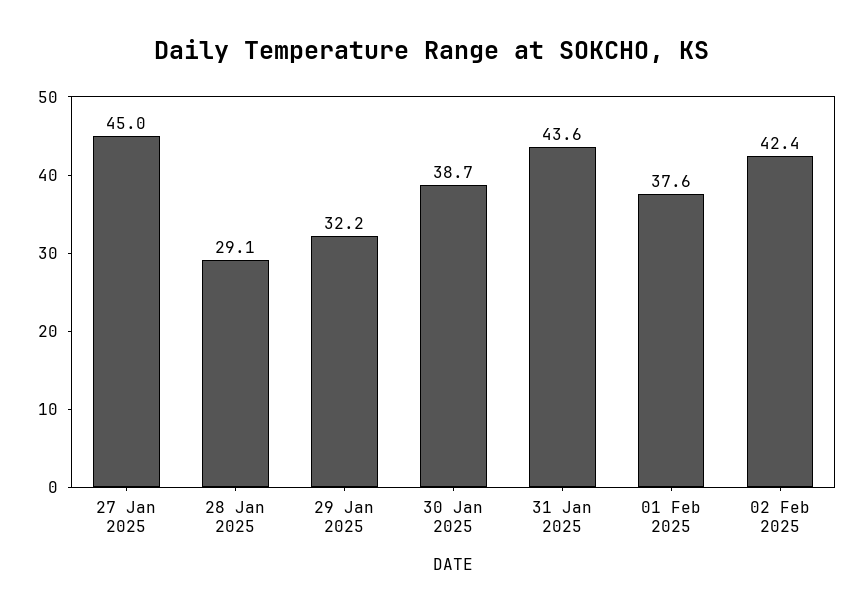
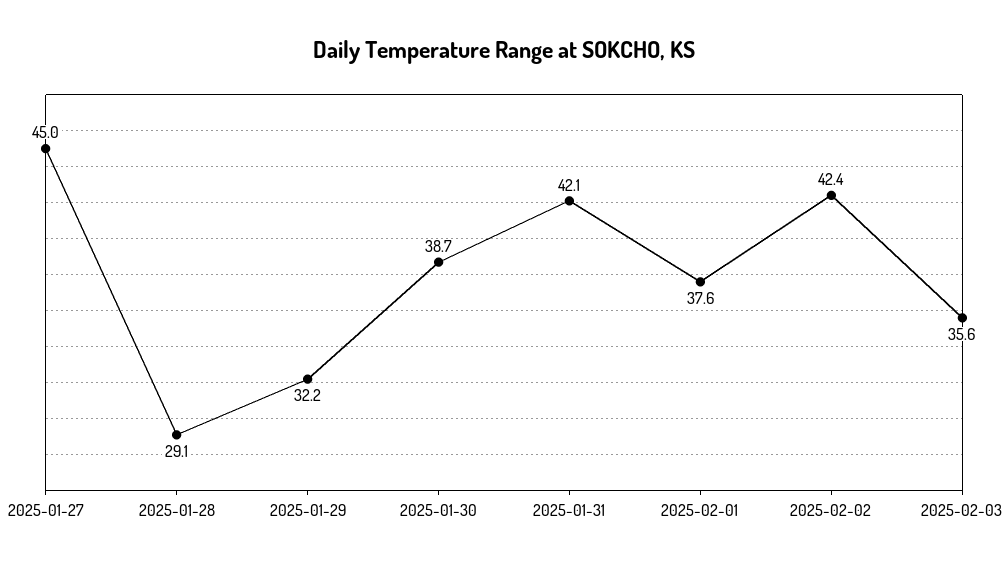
31 Jan 2025: 43.6 -> 42.1
2025-02-03: none -> 35.6

